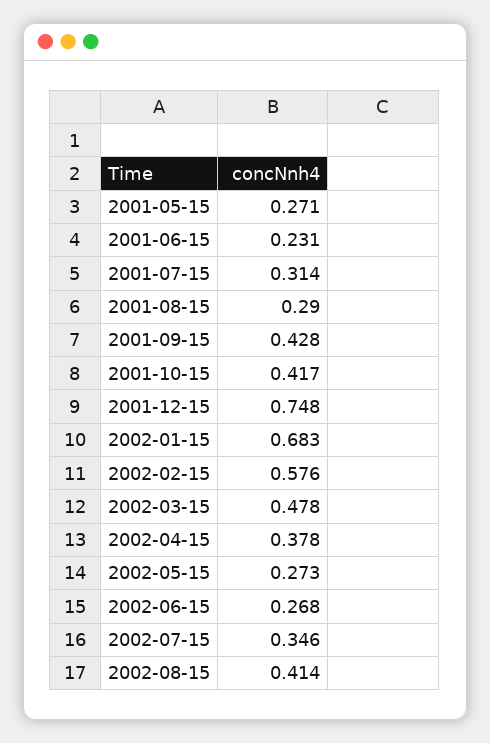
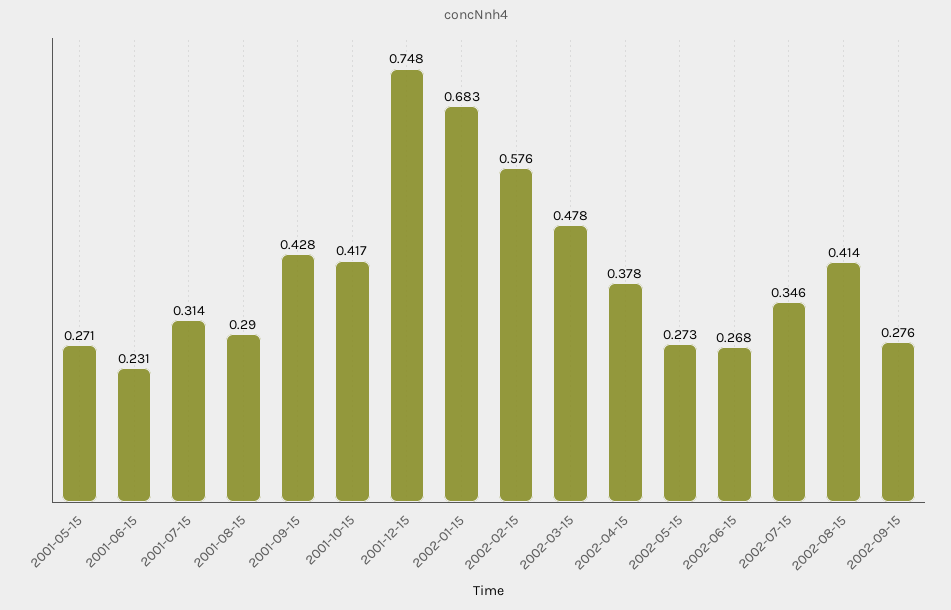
2002-09-15: none -> 0.276

